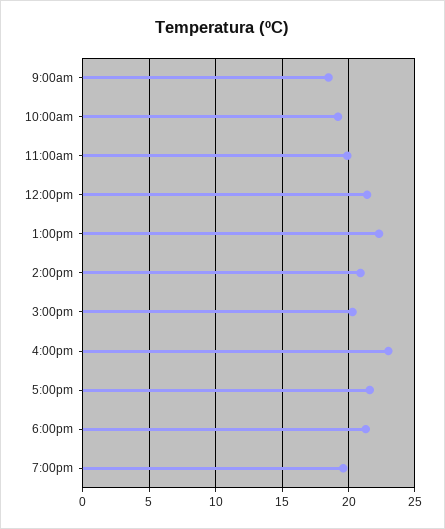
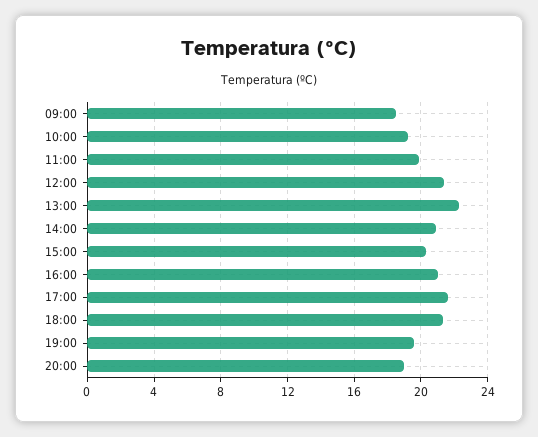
4:00pm: 23 -> 21
20:00: none -> 19

